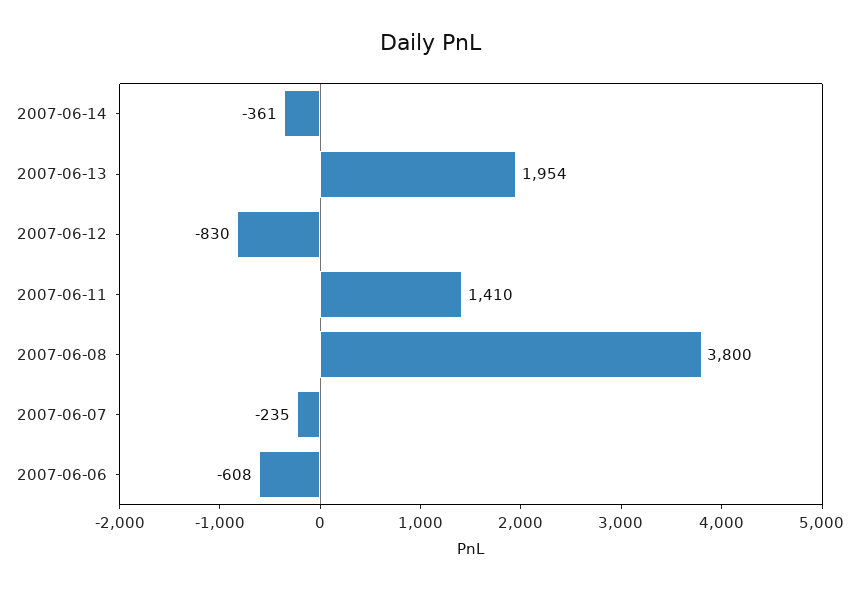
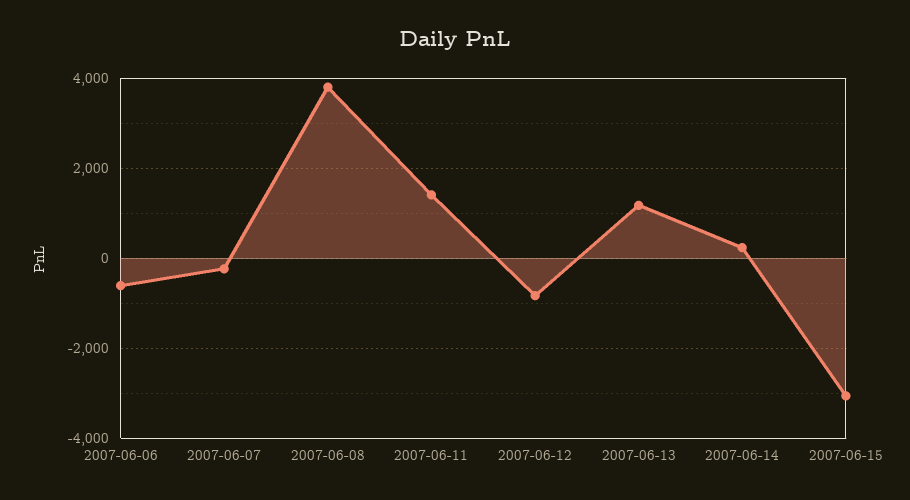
2007-06-14: -361 -> 200
2007-06-13: 1954 -> 1200
2007-06-15: none -> -3000

